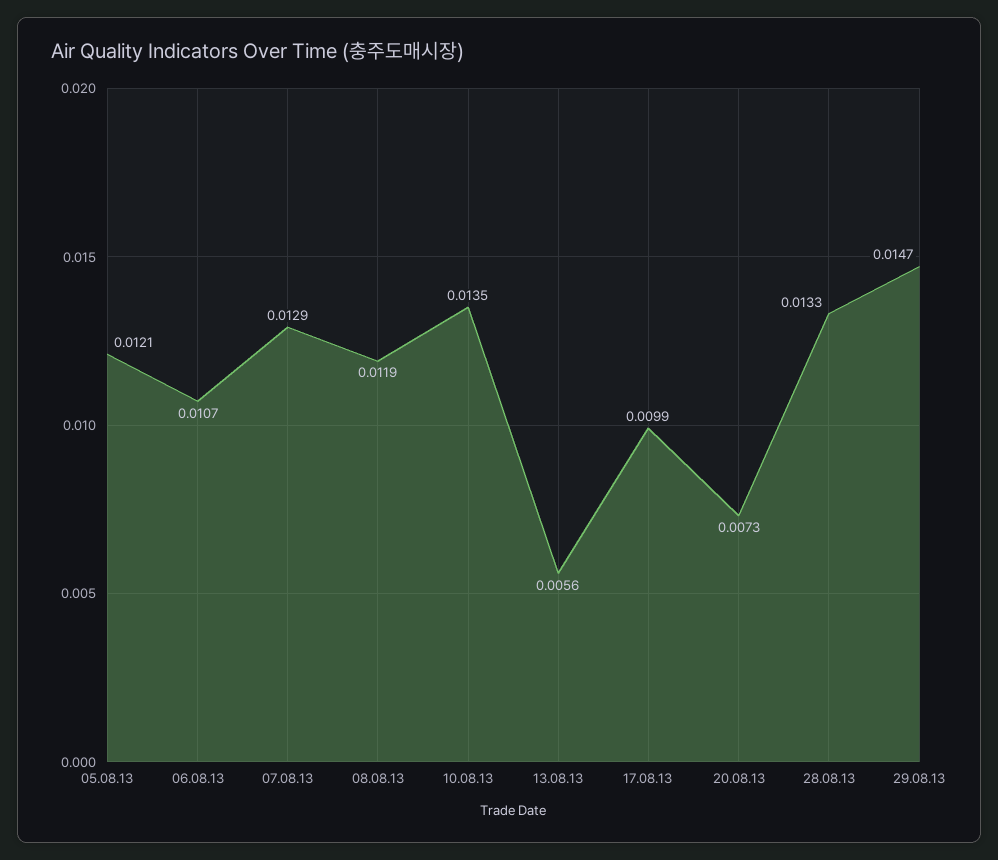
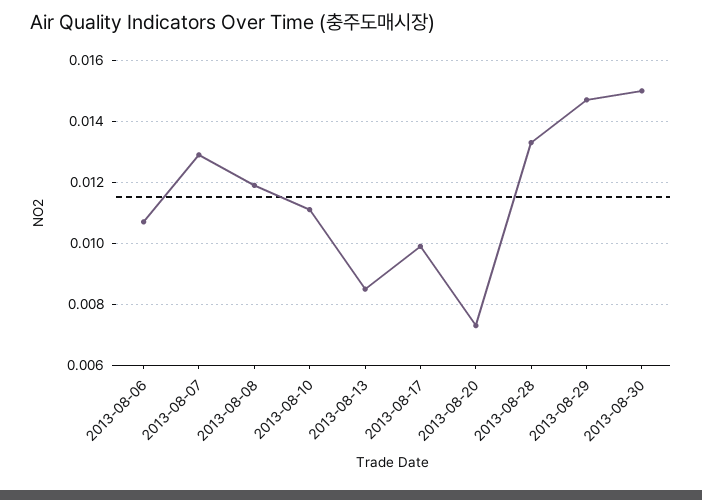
05.08.13: 0.0121 -> none
10.08.13: 0.0135 -> 0.011
13.08.13: 0.0056 -> 0.0085
2013-08-30: none -> 0.015

